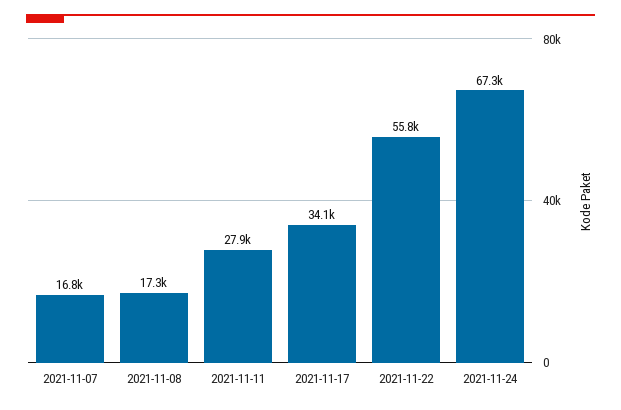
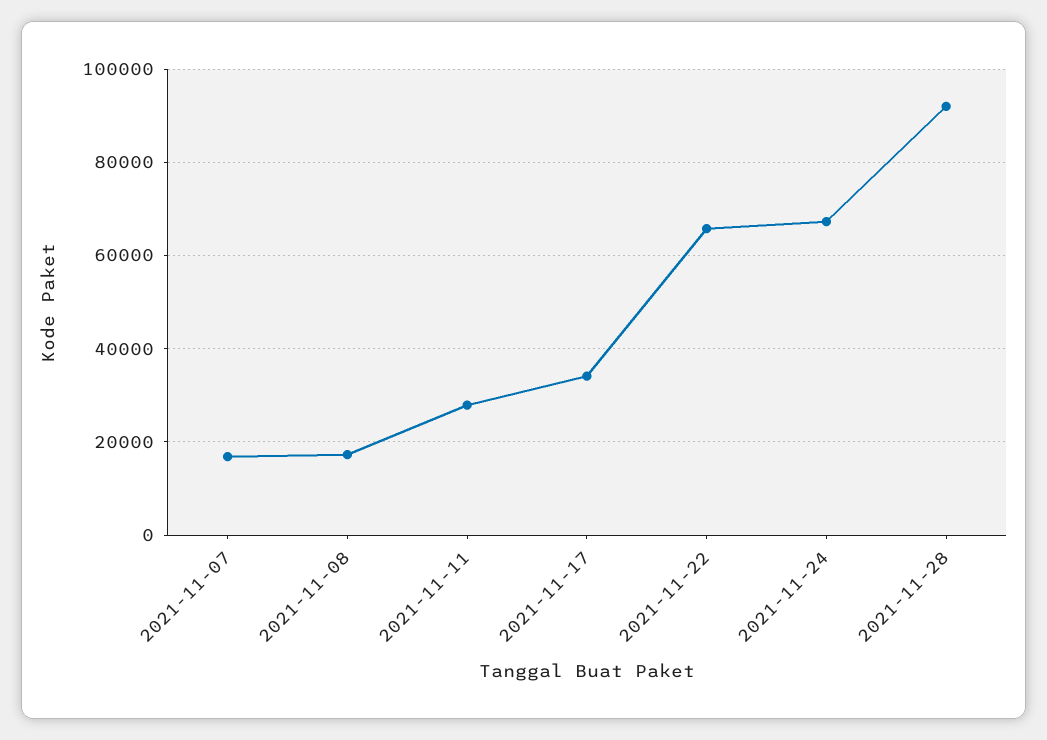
2021-11-22: 55800 -> 66000
2021-11-28: none -> 92000

